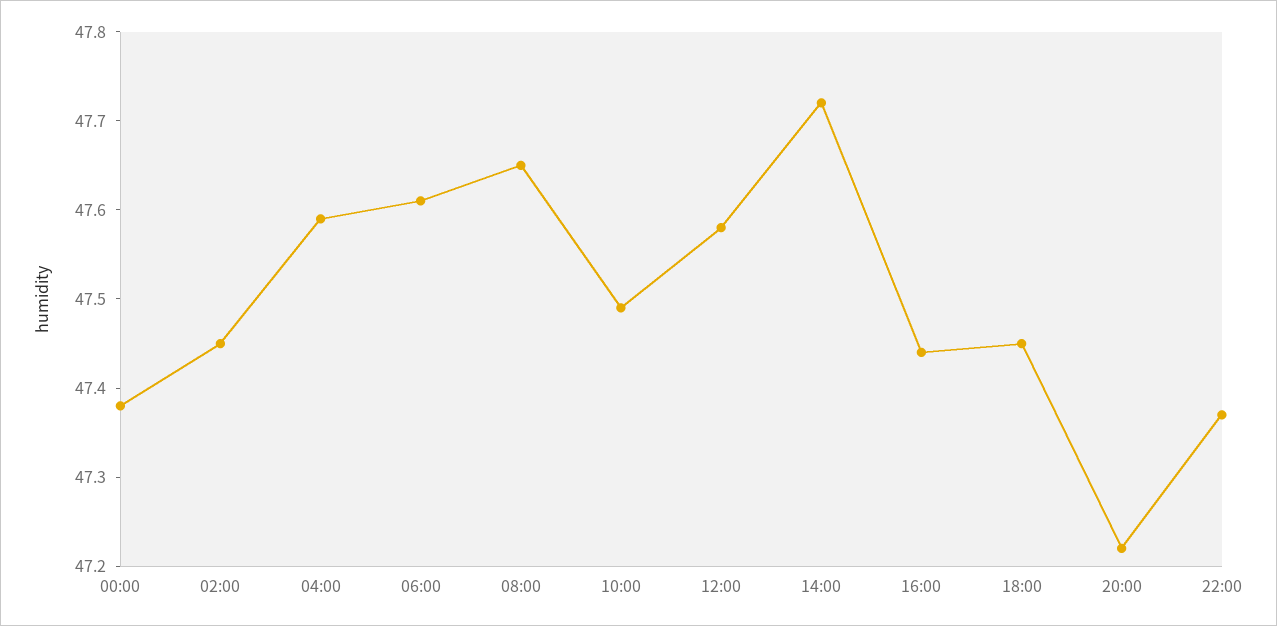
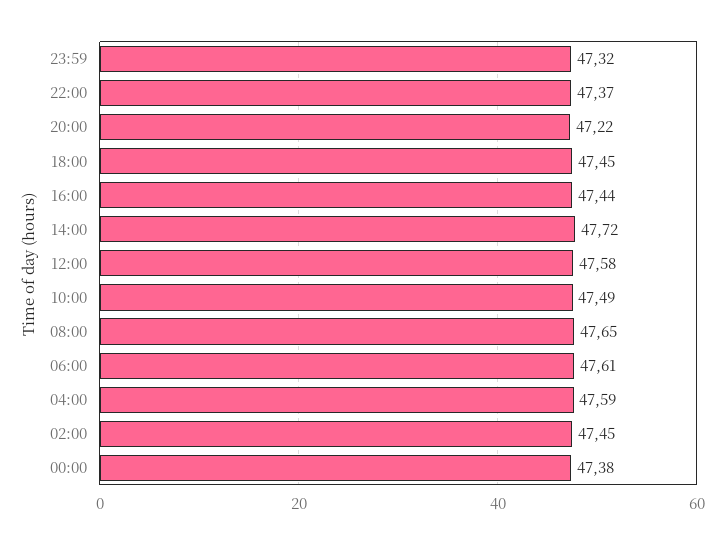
23:59: none -> 47.32

